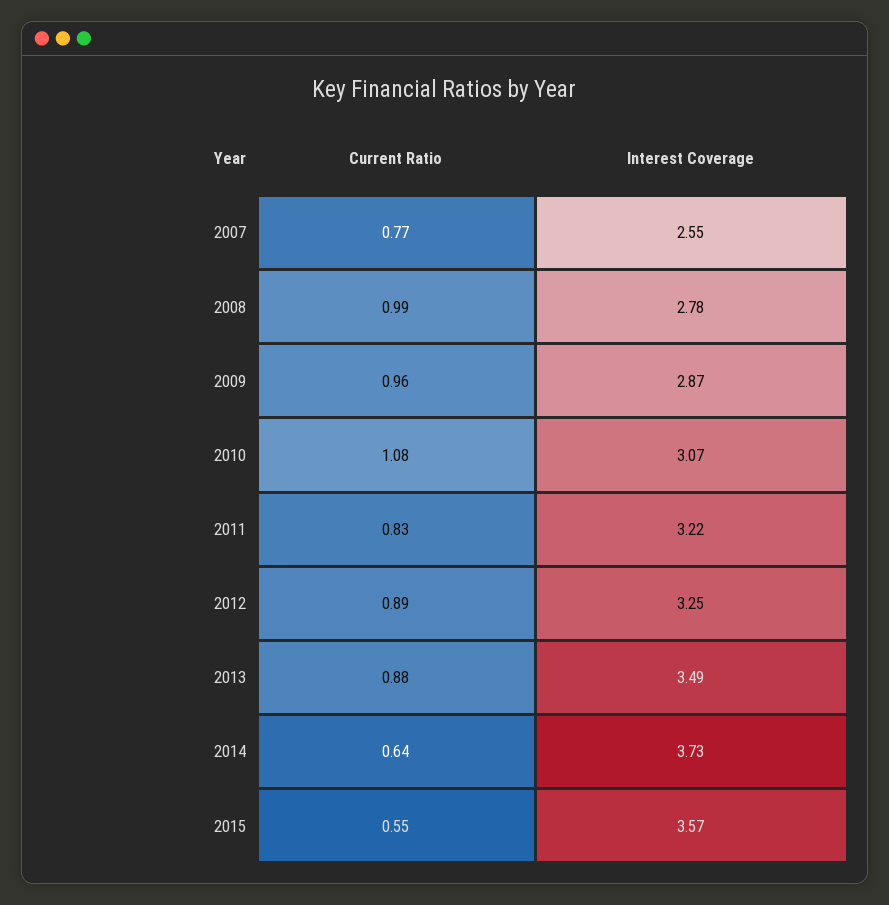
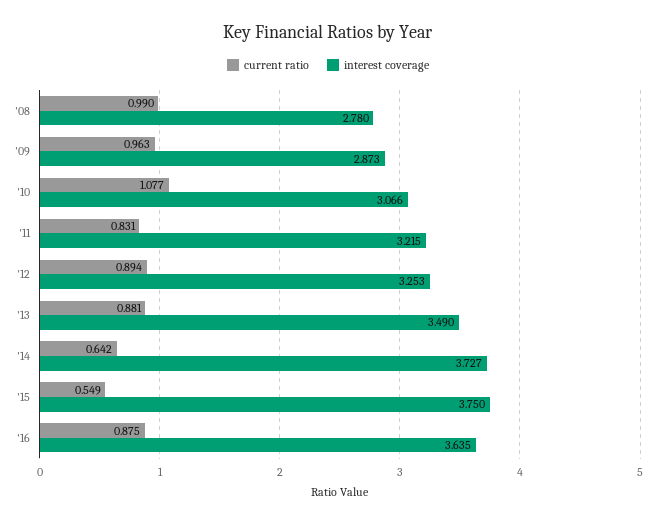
Current Ratio, 2007: 0.77 -> none
Interest Coverage, 2007: 2.55 -> none
Interest Coverage, 2015: 3.57 -> 3.75
Current Ratio, '16: none -> 0.875
Interest Coverage, '16: none -> 3.635

